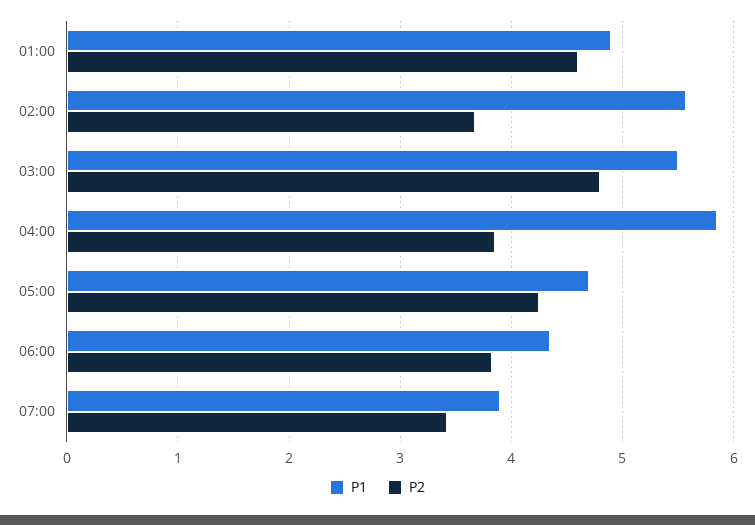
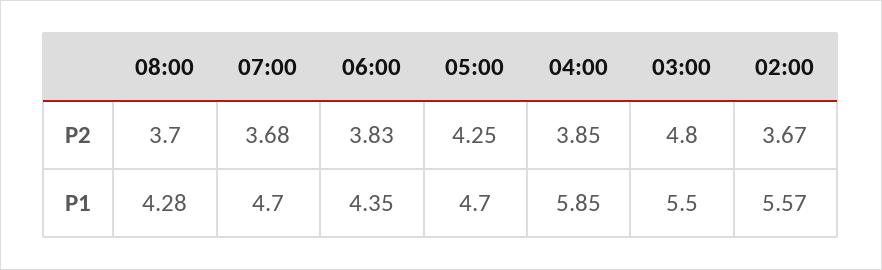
P1, 01:00: 4.9 -> none
P2, 01:00: 4.6 -> none
P1, 07:00: 3.9 -> 4.7
P2, 07:00: 3.4 -> 3.68
P2, 08:00: none -> 3.7
P1, 08:00: none -> 4.28

